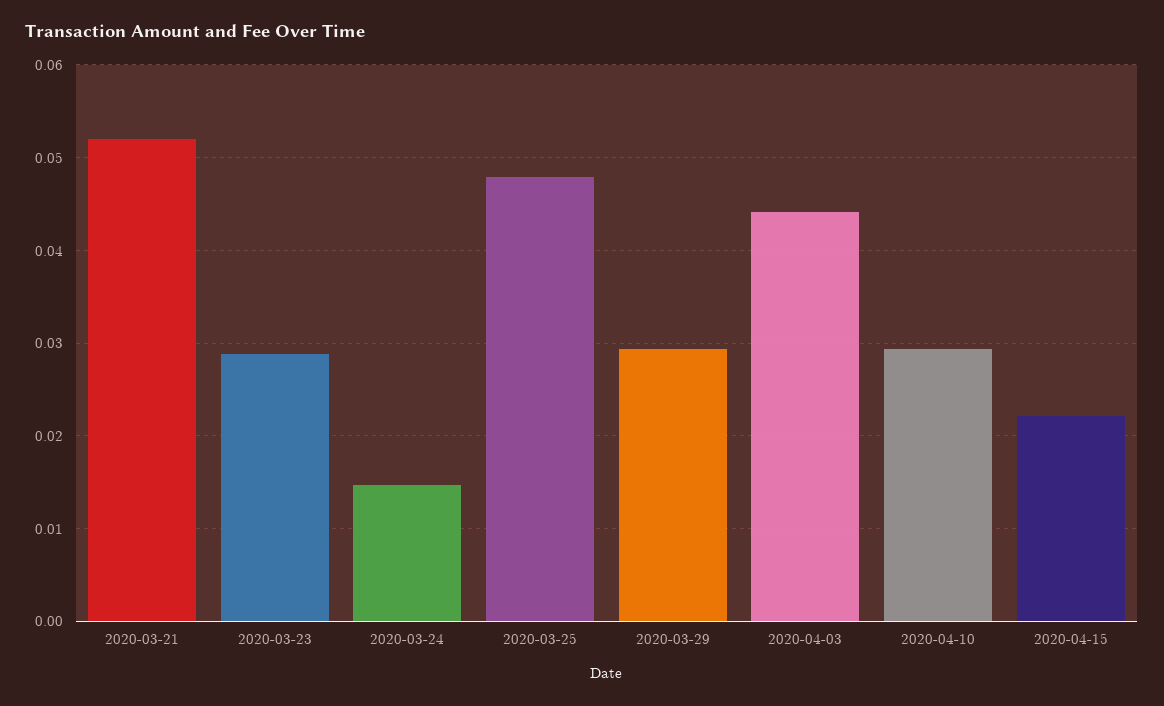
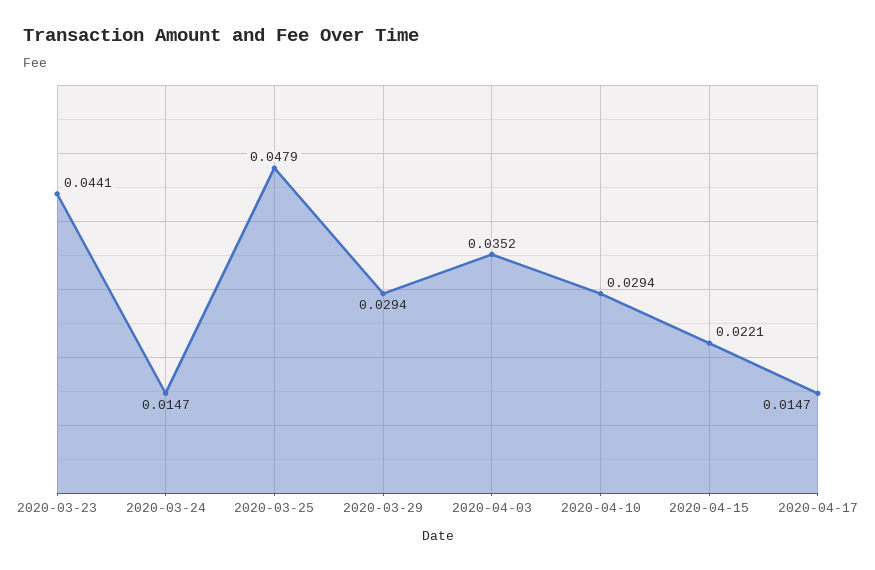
2020-03-21: 0.052 -> none
2020-03-23: 0.029 -> 0.0441
2020-04-03: 0.044 -> 0.0352
2020-04-17: none -> 0.0147

